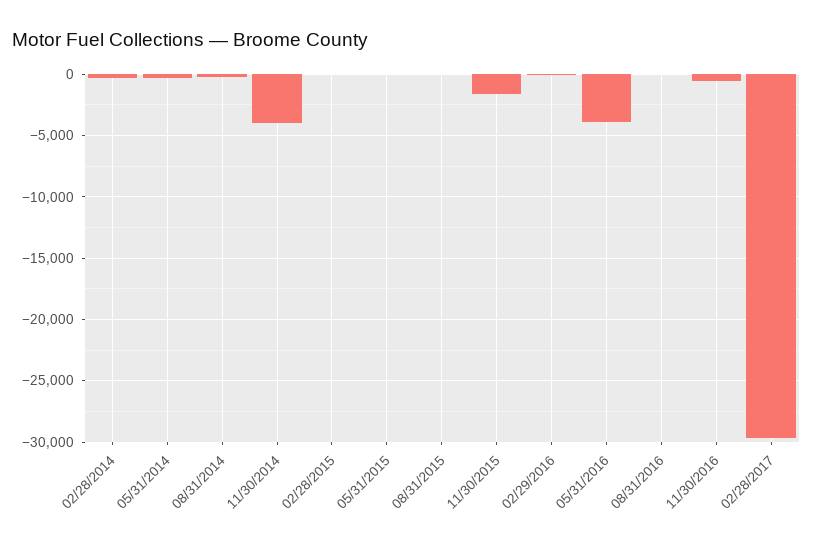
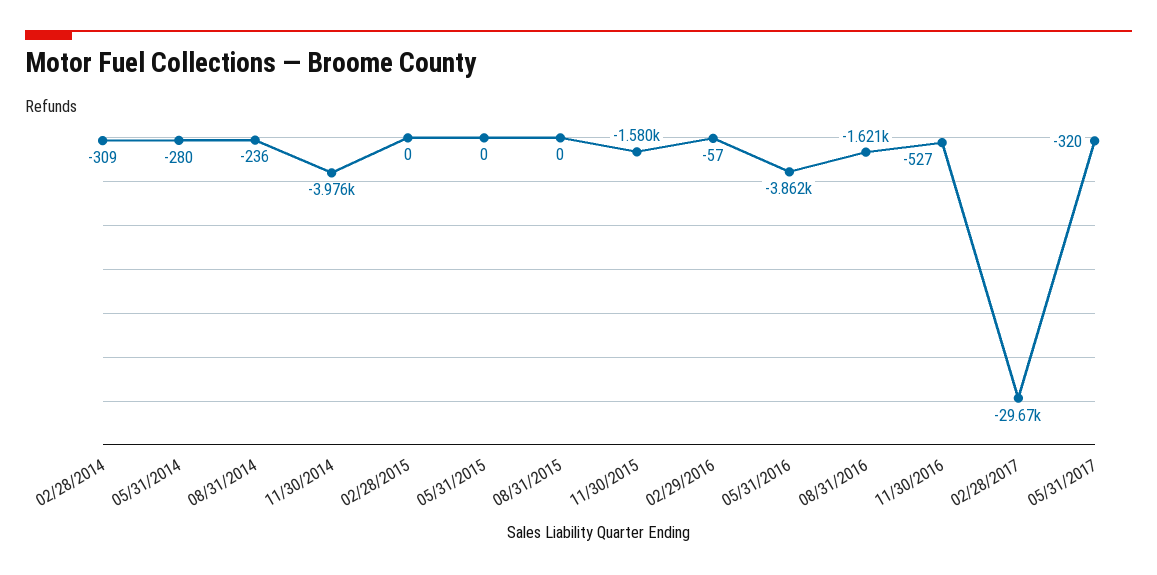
08/31/2016: 0 -> -1621
05/31/2017: none -> -320

